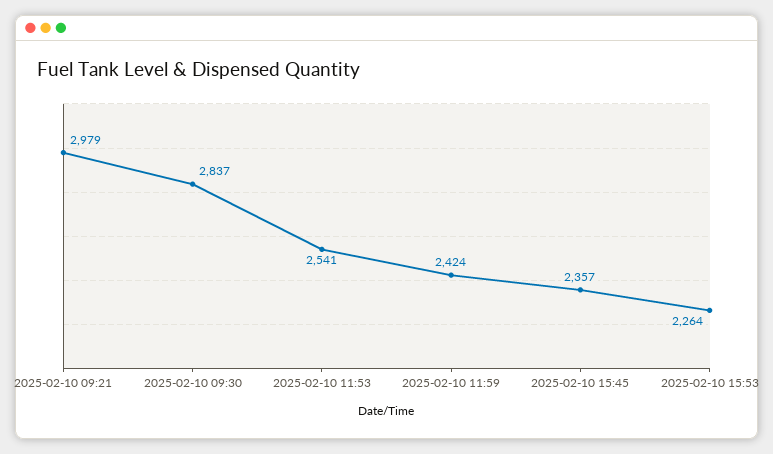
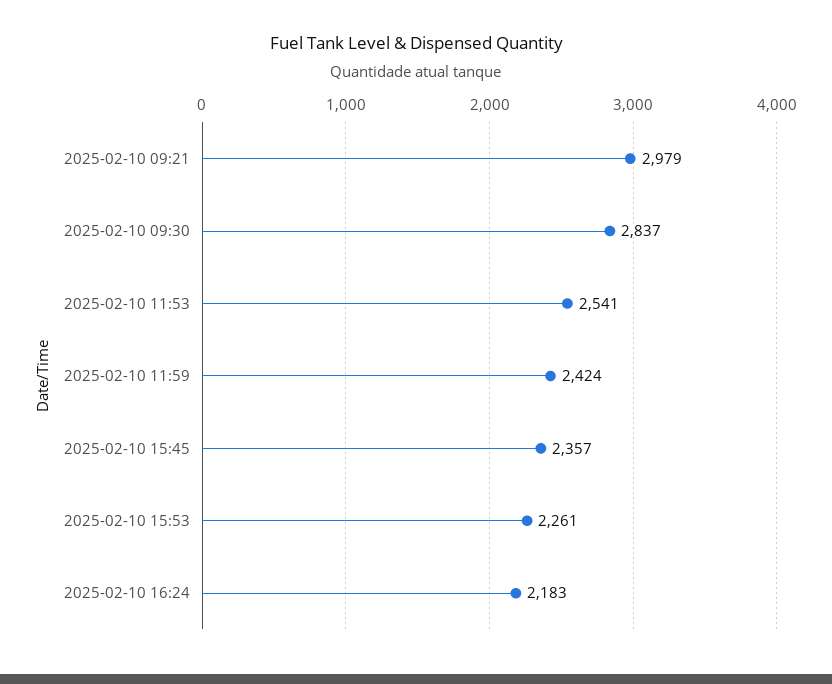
2025-02-10 15:53: 2264 -> 2261
2025-02-10 16:24: none -> 2183

